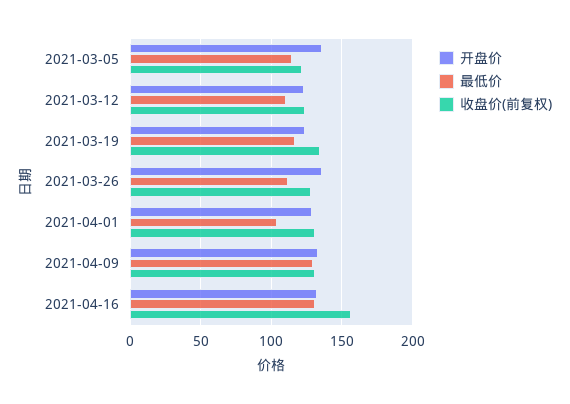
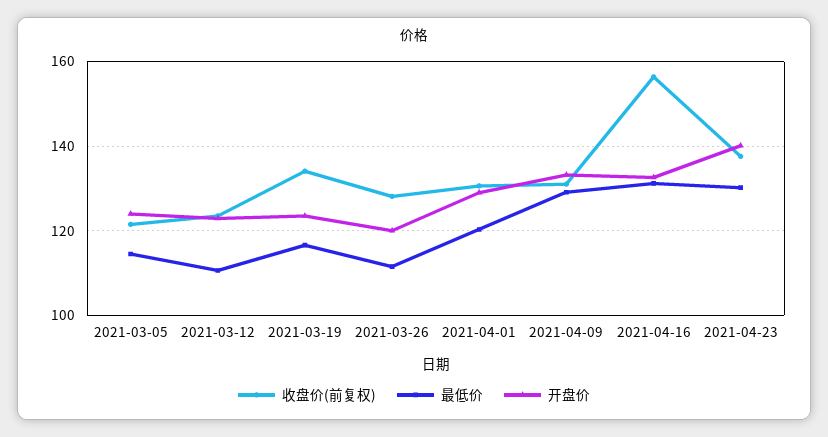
开盘价, 2021-03-05: 135 -> 124
开盘价, 2021-03-26: 135 -> 120
最低价, 2021-04-01: 105 -> 120
收盘价(前复权), 2021-04-23: none -> 138
最低价, 2021-04-23: none -> 130
开盘价, 2021-04-23: none -> 140

